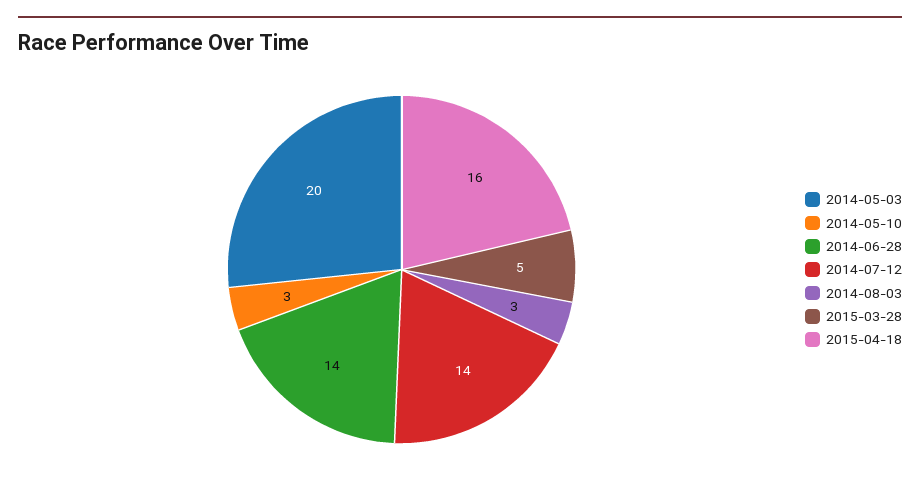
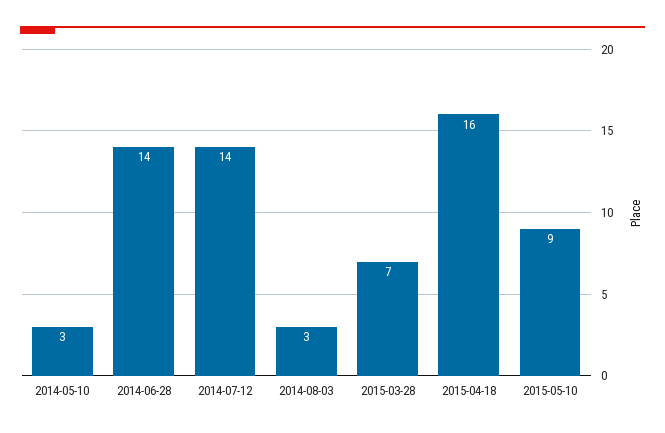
2014-05-03: 20 -> none
2015-03-28: 5 -> 7
2015-05-10: none -> 9

